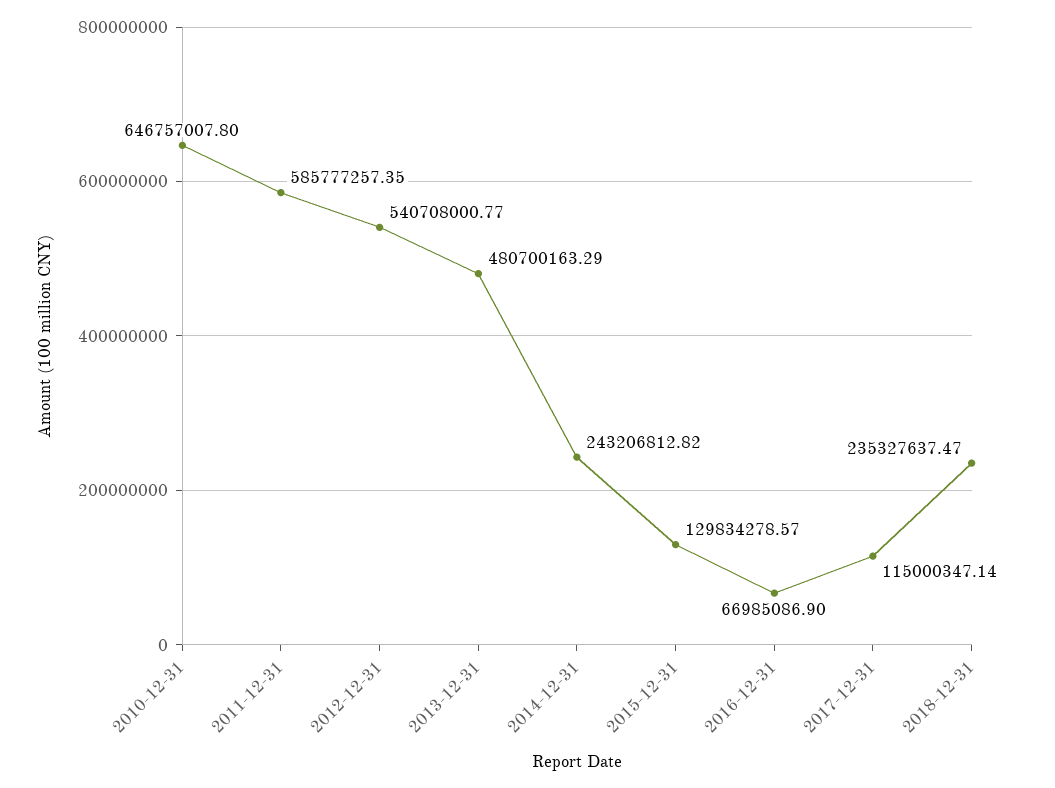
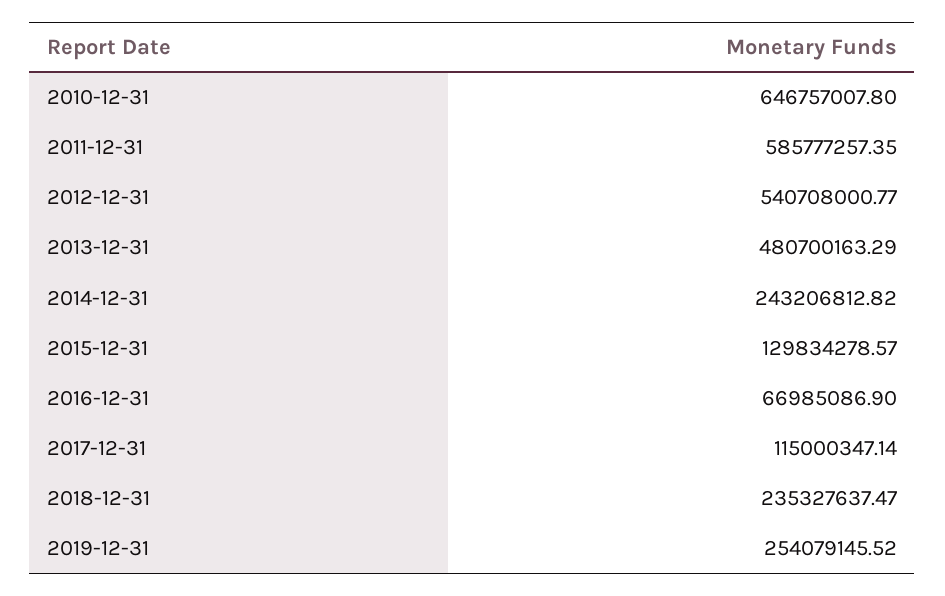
2019-12-31: none -> 254079145.52

